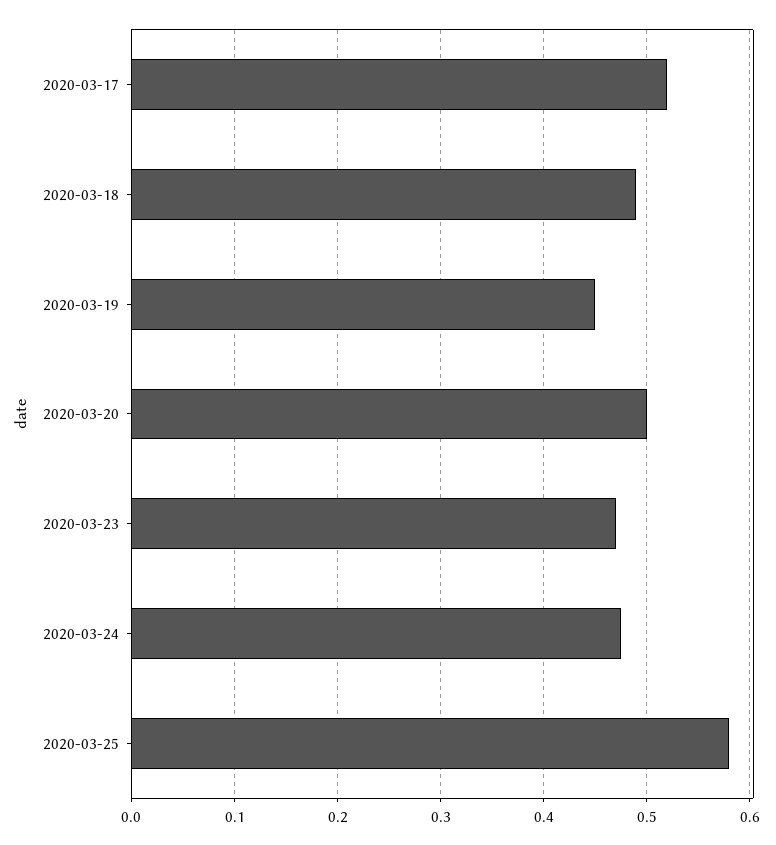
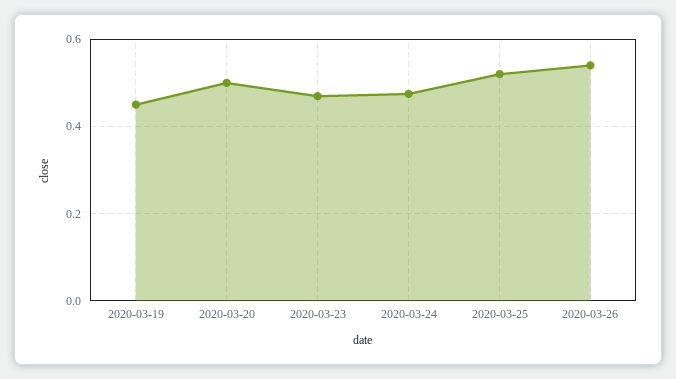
2020-03-17: 0.52 -> none
2020-03-18: 0.49 -> none
2020-03-25: 0.58 -> 0.52
2020-03-26: none -> 0.54

